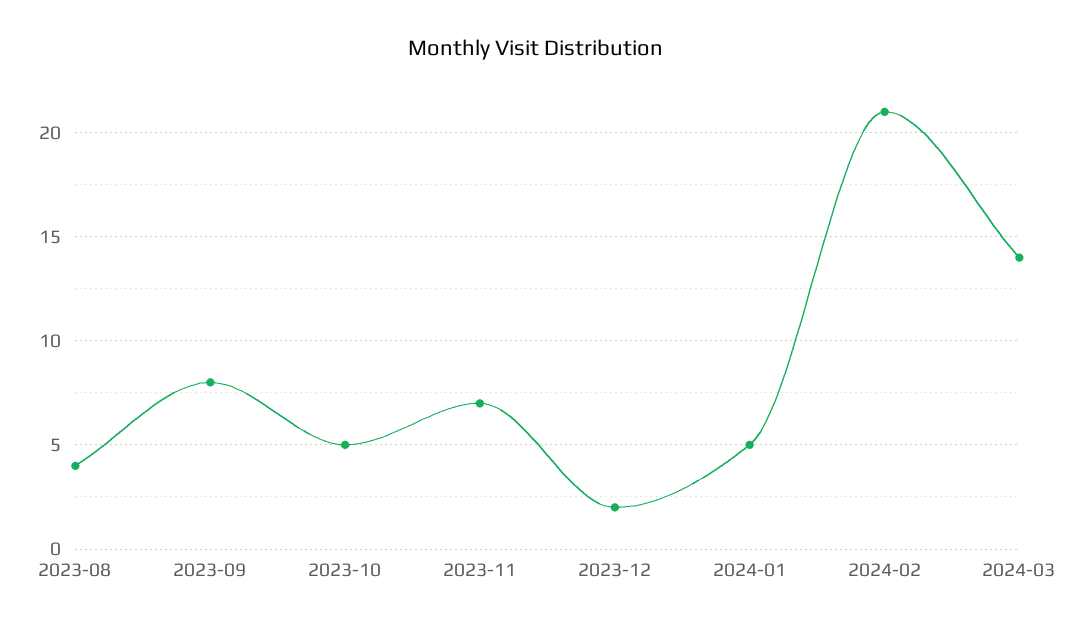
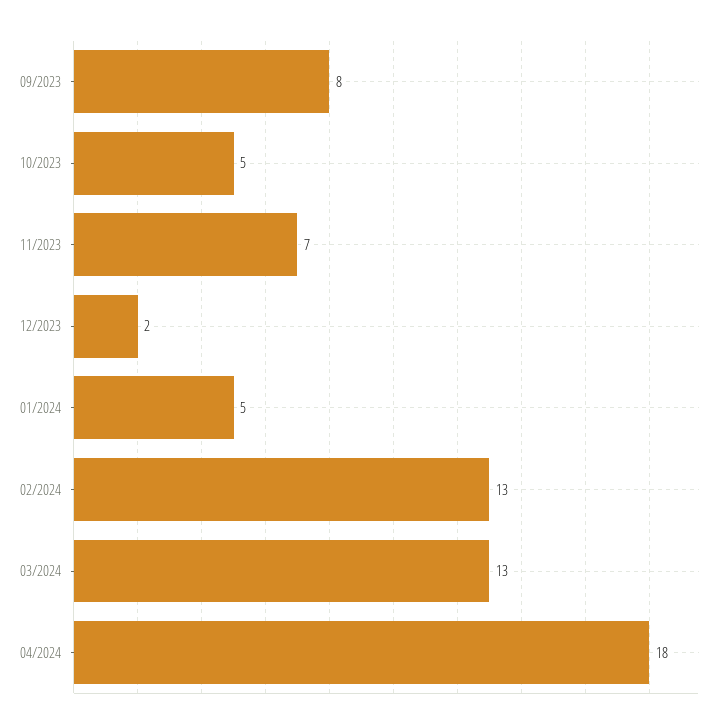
2023-08: 4 -> none
2024-02: 21 -> 13
2024-03: 14 -> 13
04/2024: none -> 18

